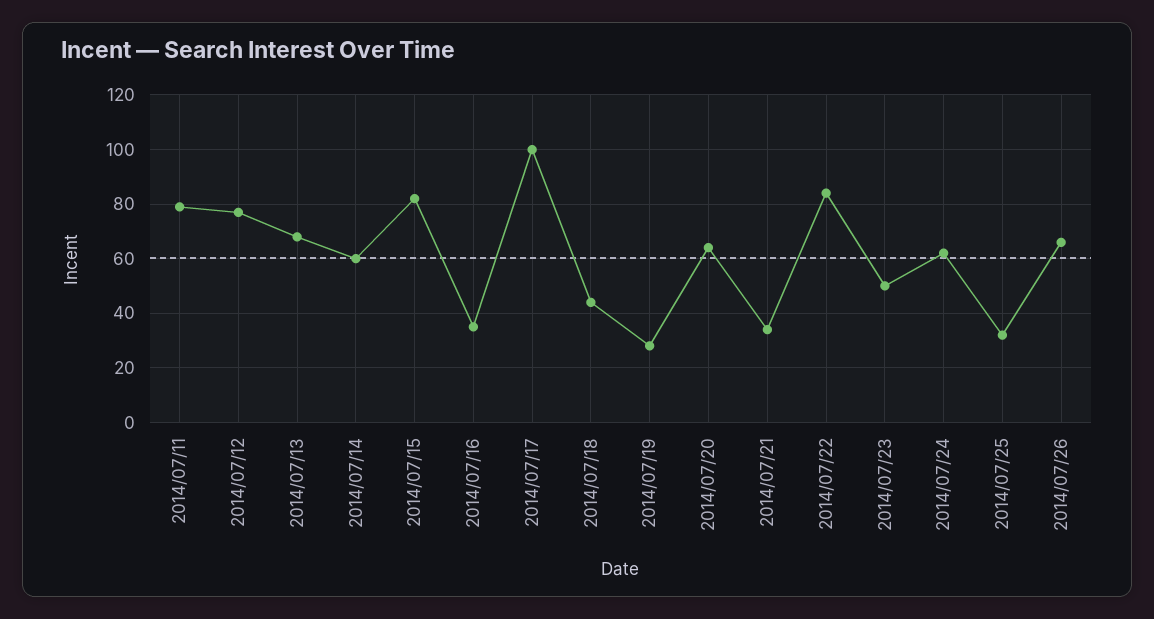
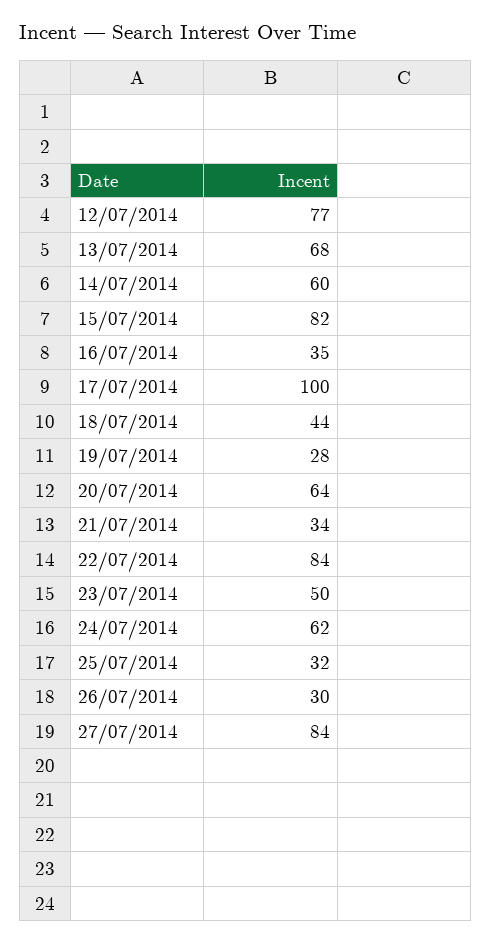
2014/07/11: 80 -> none
2014/07/26: 65 -> 30
27/07/2014: none -> 84

